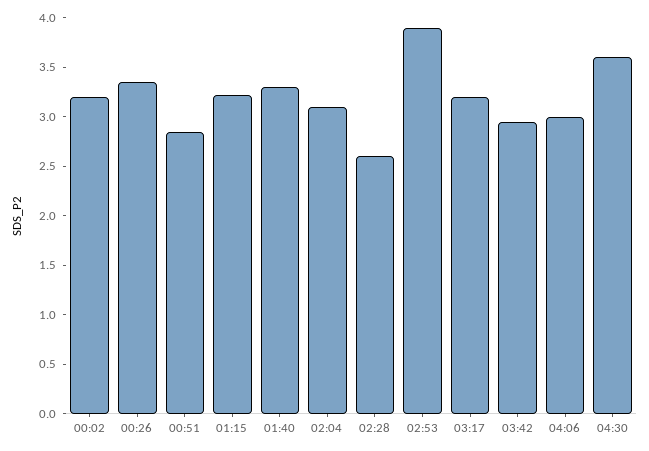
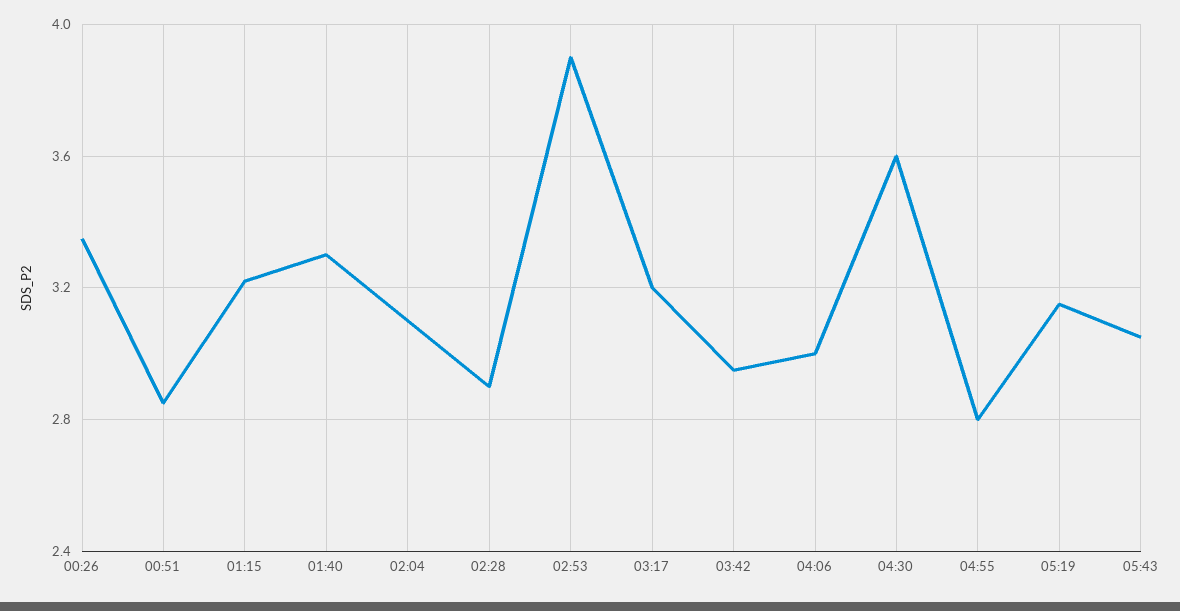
00:02: 3.2 -> none
02:28: 2.6 -> 2.9
04:55: none -> 2.8
05:19: none -> 3.15
05:43: none -> 3.05

